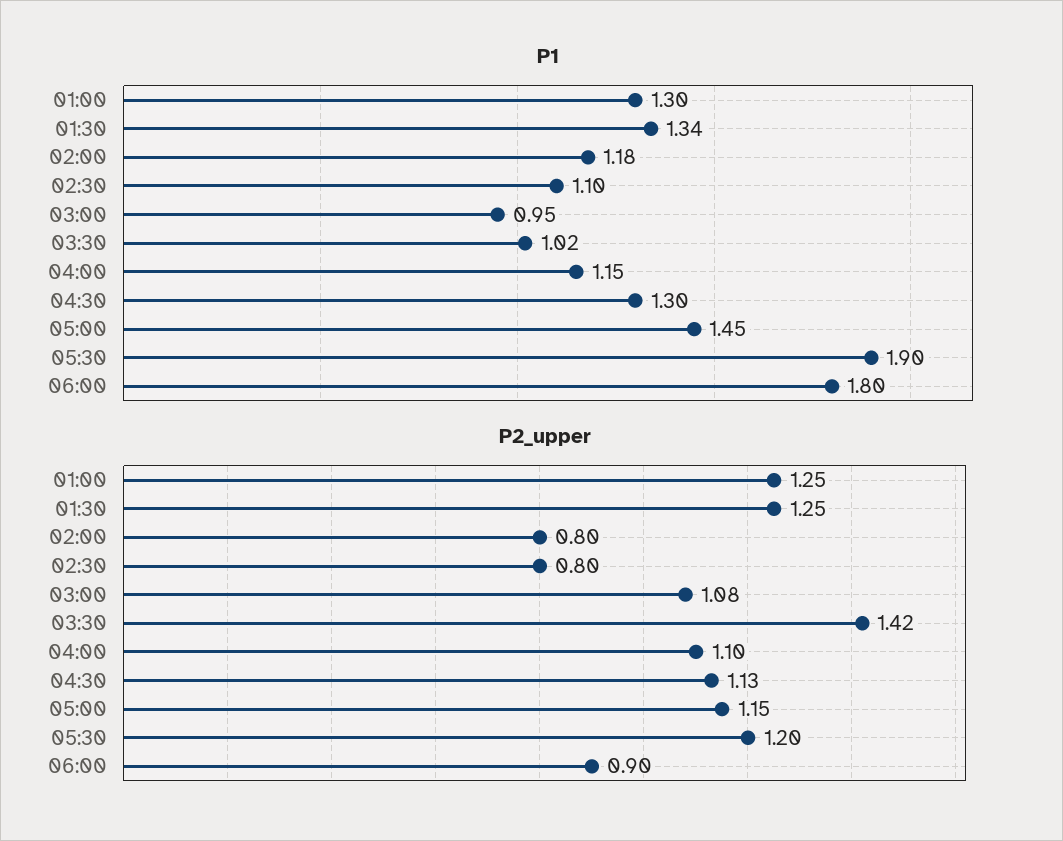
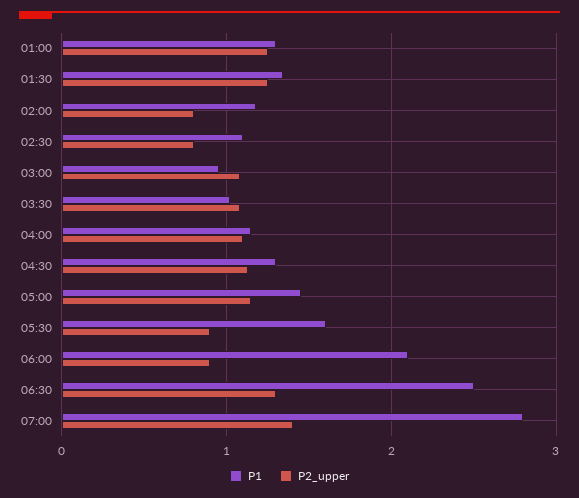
P1, 05:30: 1.9 -> 1.6
P1, 06:00: 1.8 -> 2.1
P2_upper, 03:30: 1.42 -> 1.1
P2_upper, 05:30: 1.2 -> 0.9
P1, 06:30: none -> 2.5
P2_upper, 06:30: none -> 1.3
P1, 07:00: none -> 2.8
P2_upper, 07:00: none -> 1.4

